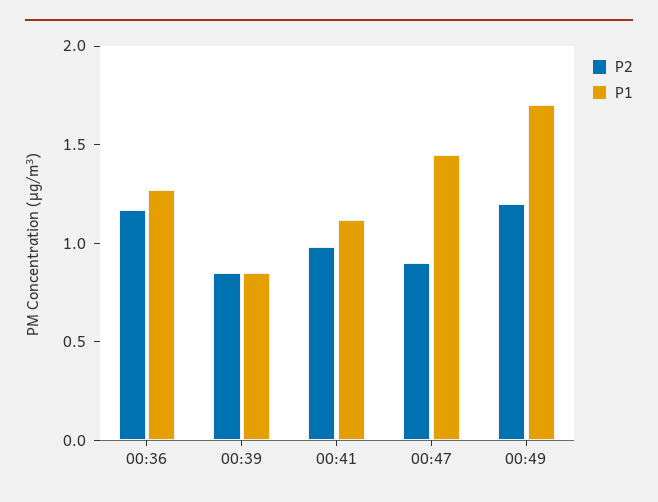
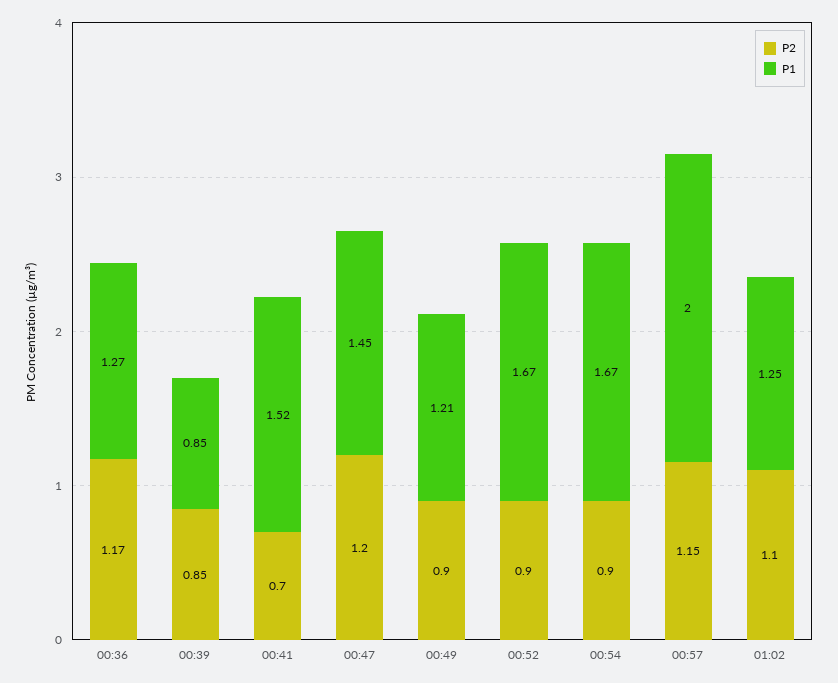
P2, 00:41: 1 -> 0.7
P1, 00:41: 1.1 -> 1.52
P2, 00:47: 0.9 -> 1.2
P2, 00:49: 1.2 -> 0.9
P1, 00:49: 1.7 -> 1.21
P2, 00:52: none -> 0.9
P1, 00:52: none -> 1.67
P2, 00:54: none -> 0.9
P1, 00:54: none -> 1.67
P2, 00:57: none -> 1.15
P1, 00:57: none -> 2
P2, 01:02: none -> 1.1
P1, 01:02: none -> 1.25

